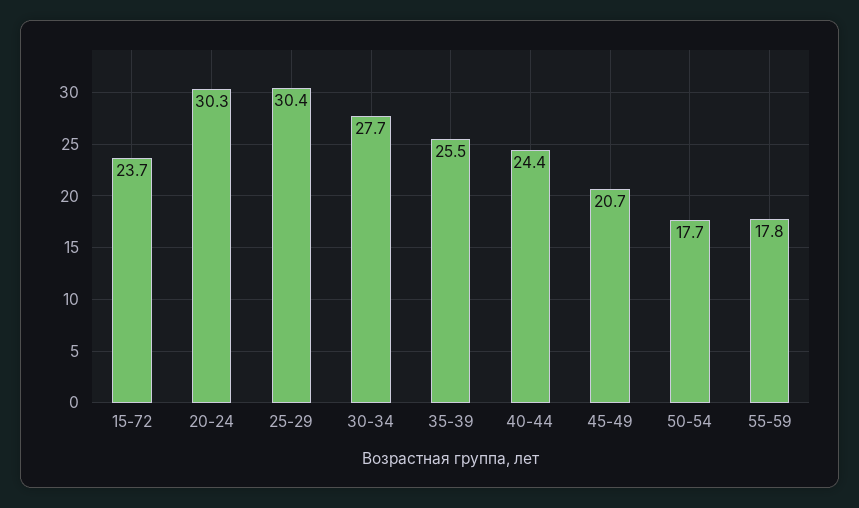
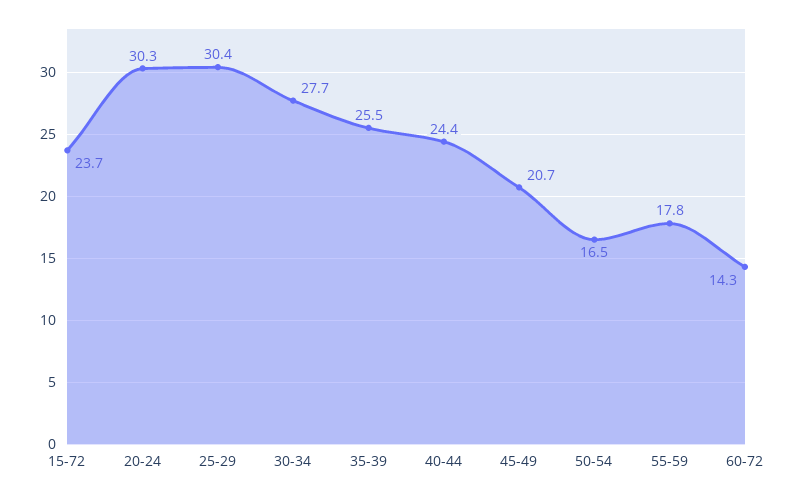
50-54: 17.7 -> 16.5
60-72: none -> 14.3

